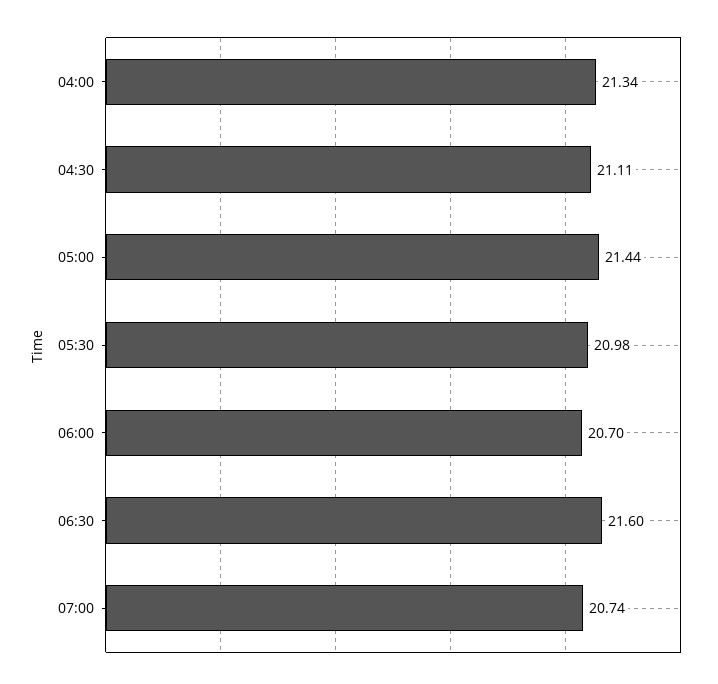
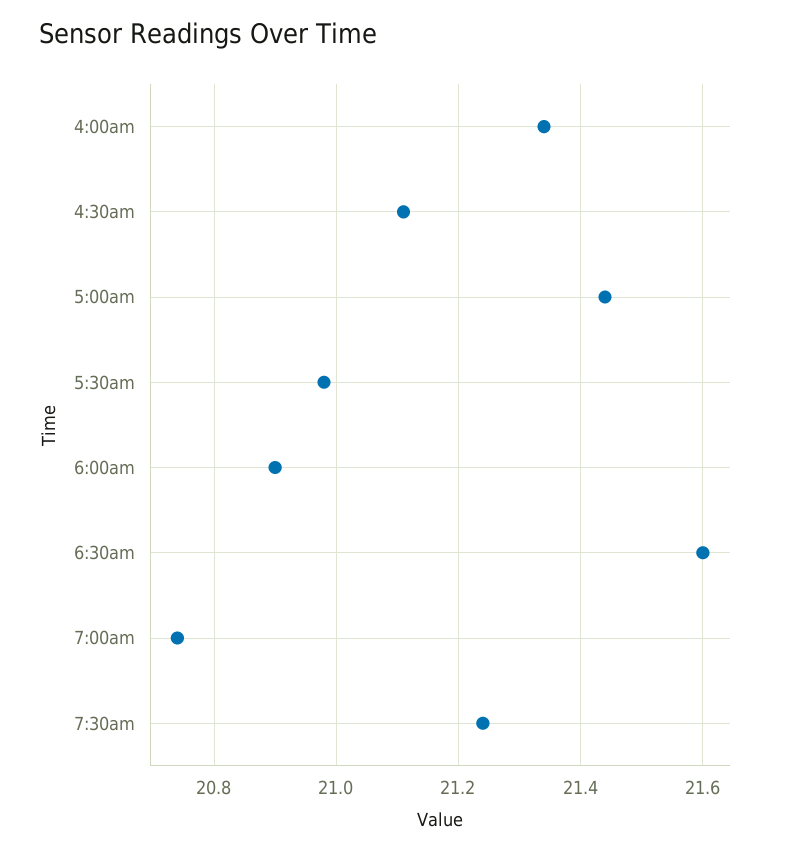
06:00: 20.7 -> 20.9
7:30am: none -> 21.25

